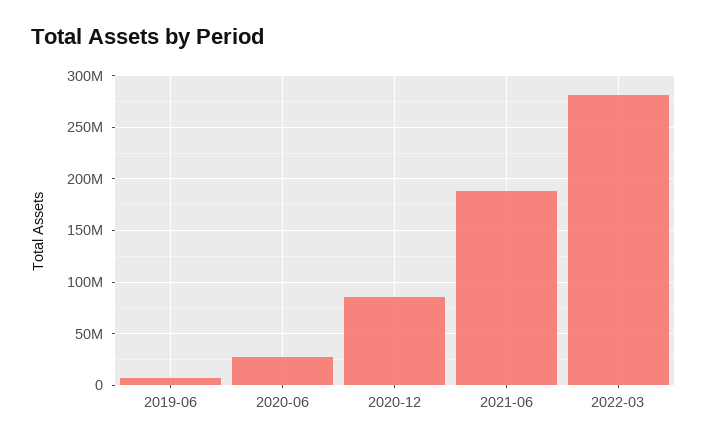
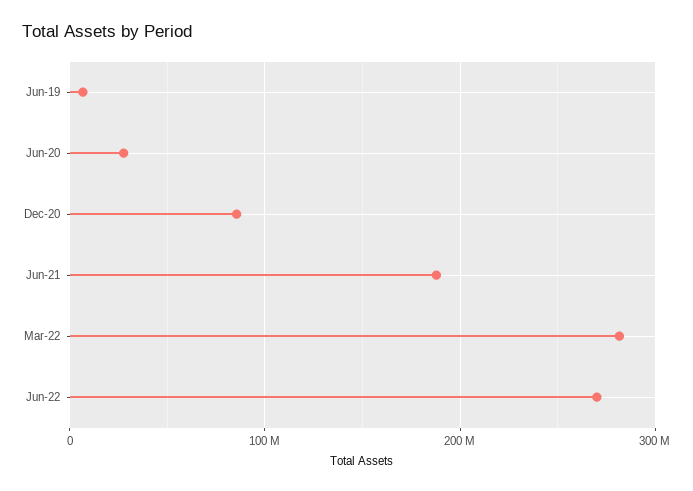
Jun-22: none -> 270000000

